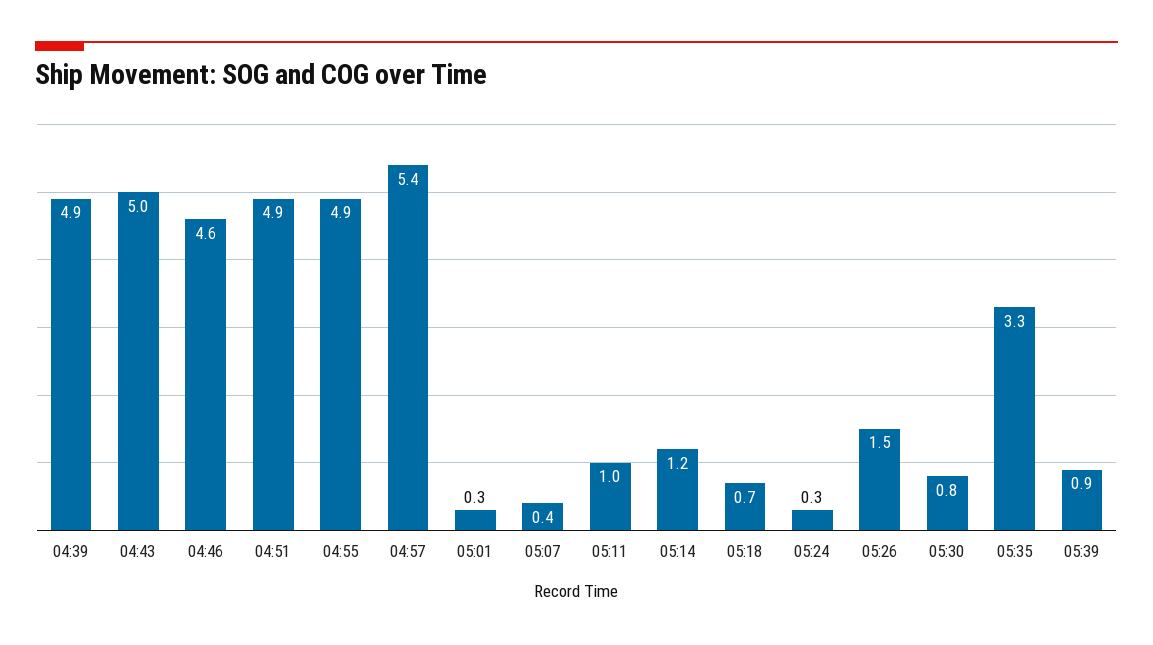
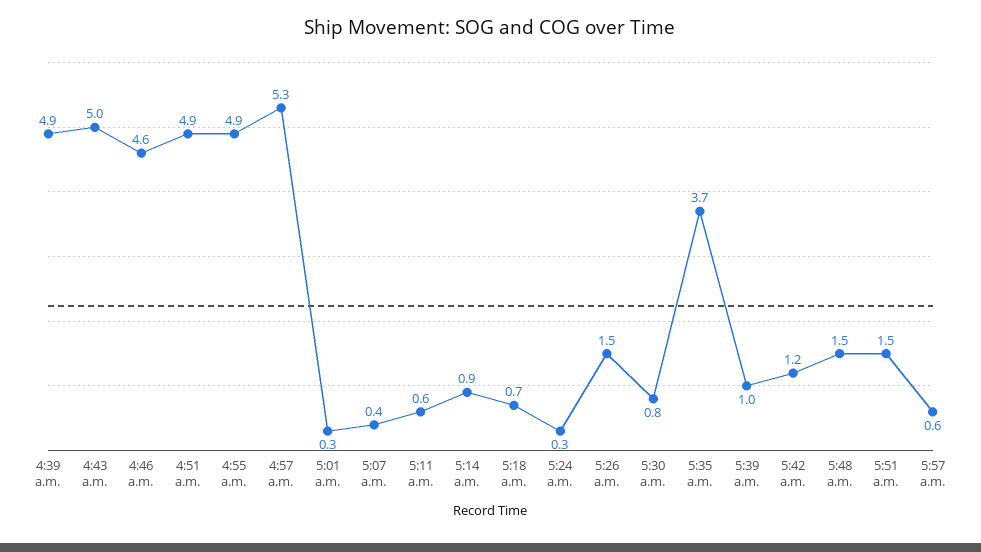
04:57: 5.4 -> 5.3
05:11: 1 -> 0.6
05:14: 1.2 -> 0.9
05:35: 3.3 -> 3.7
05:39: 0.9 -> 1
5:42 a.m.: none -> 1.2
5:48 a.m.: none -> 1.5
5:51 a.m.: none -> 1.5
5:57 a.m.: none -> 0.6

